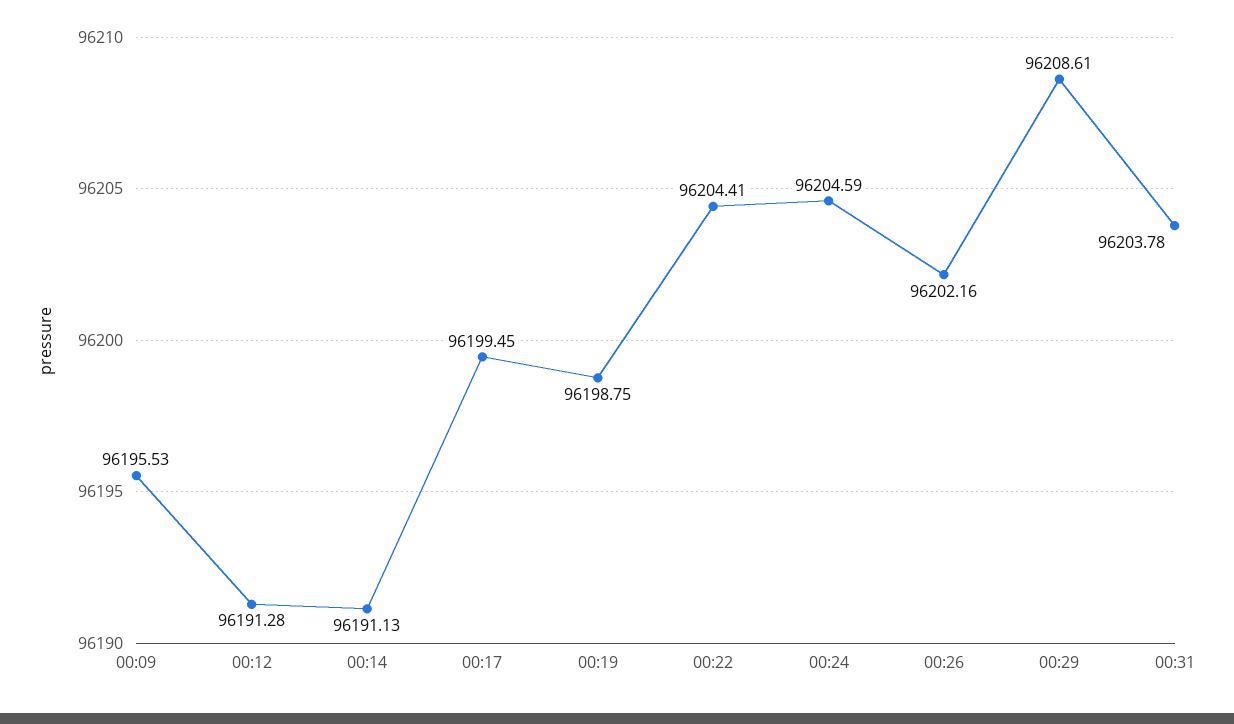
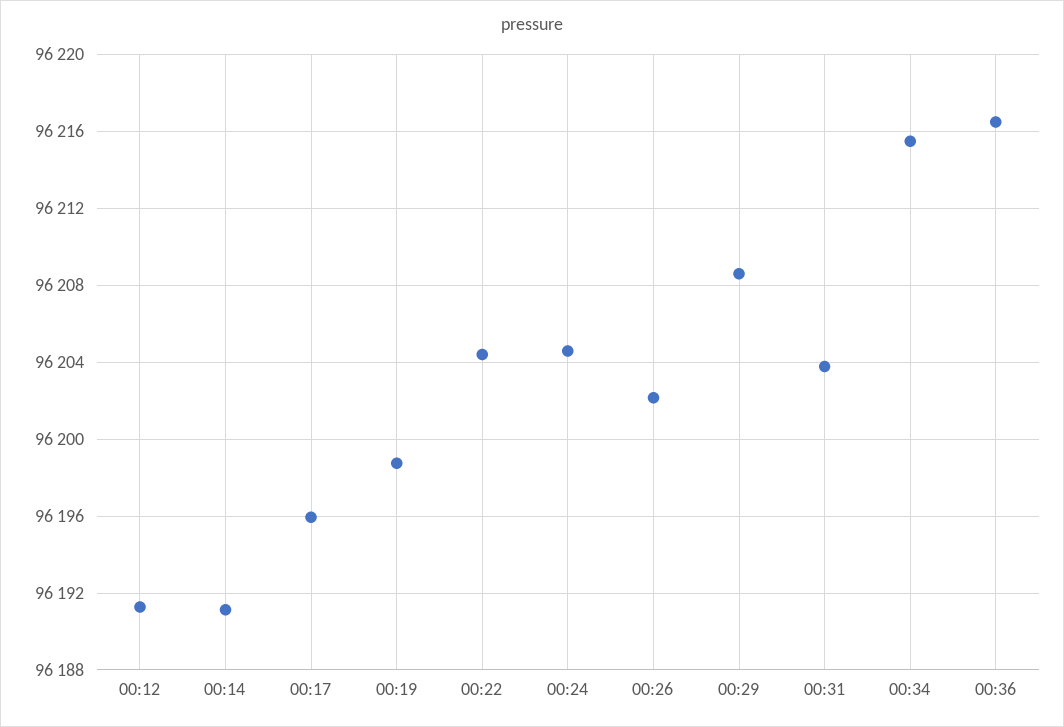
00:09: 96195.53 -> none
00:17: 96199.45 -> 96196
00:34: none -> 96215.5
00:36: none -> 96216.5

